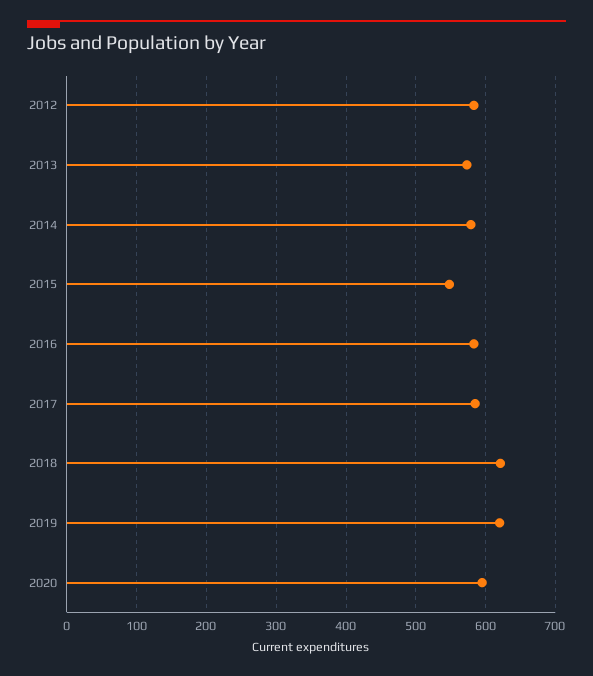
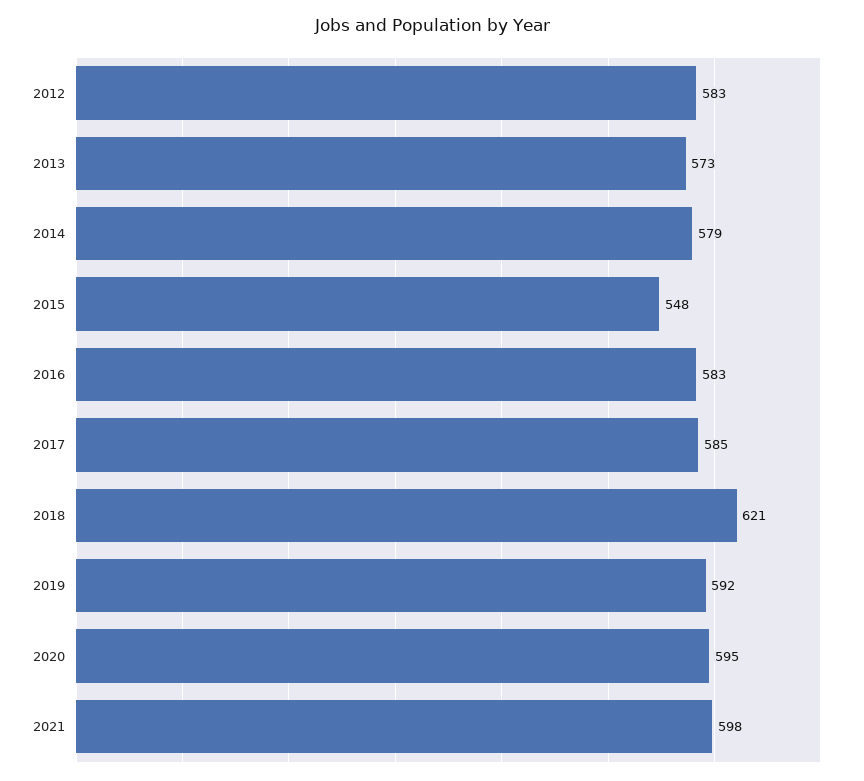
2019: 620 -> 592
2021: none -> 598

